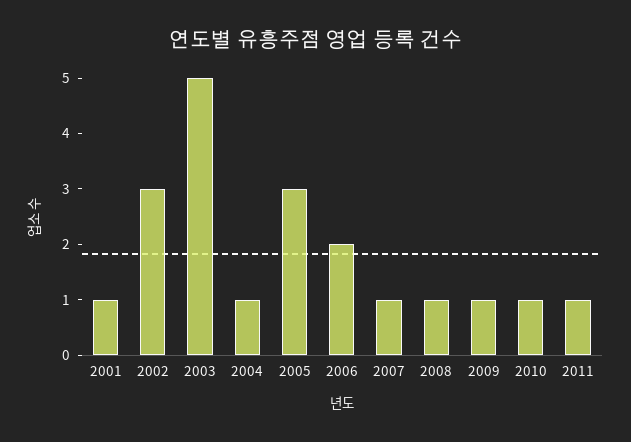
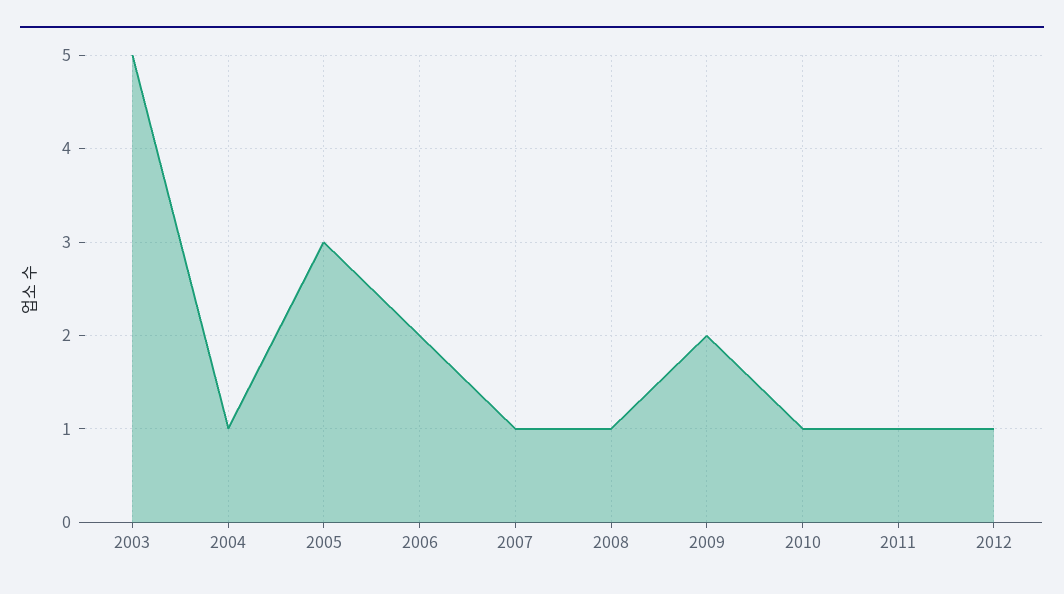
2001: 1 -> none
2002: 3 -> none
2009: 1 -> 2
2012: none -> 1

